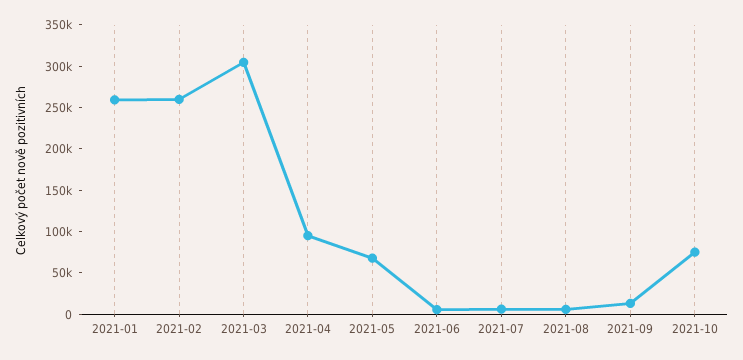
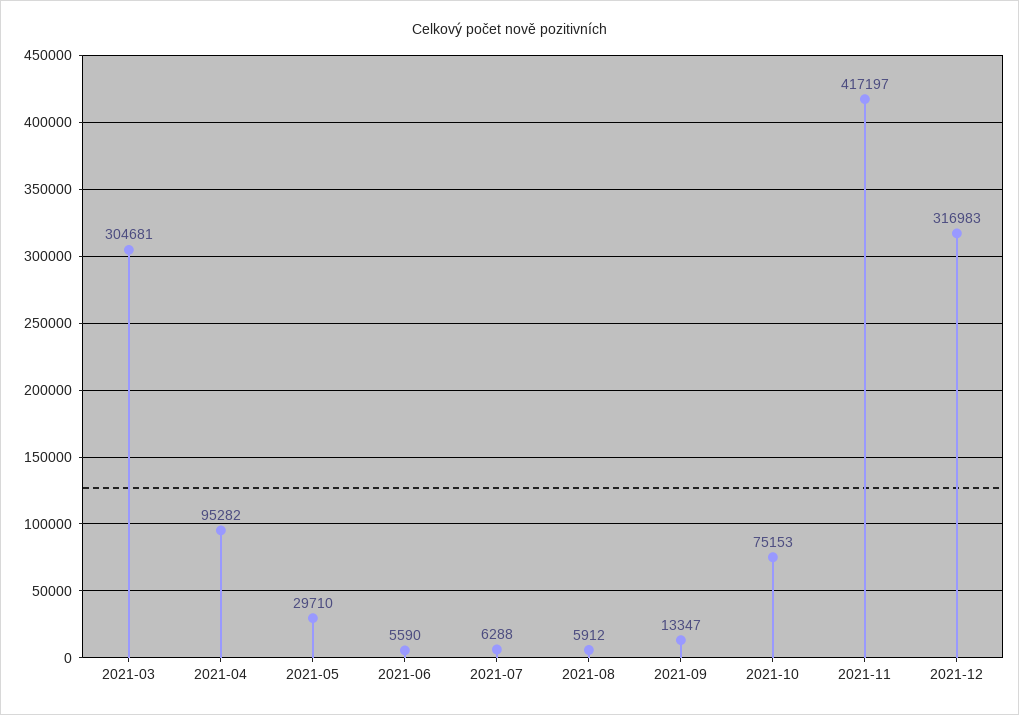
2021-01: 260000 -> none
2021-02: 260000 -> none
2021-05: 70000 -> 29710
2021-11: none -> 417197
2021-12: none -> 316983

